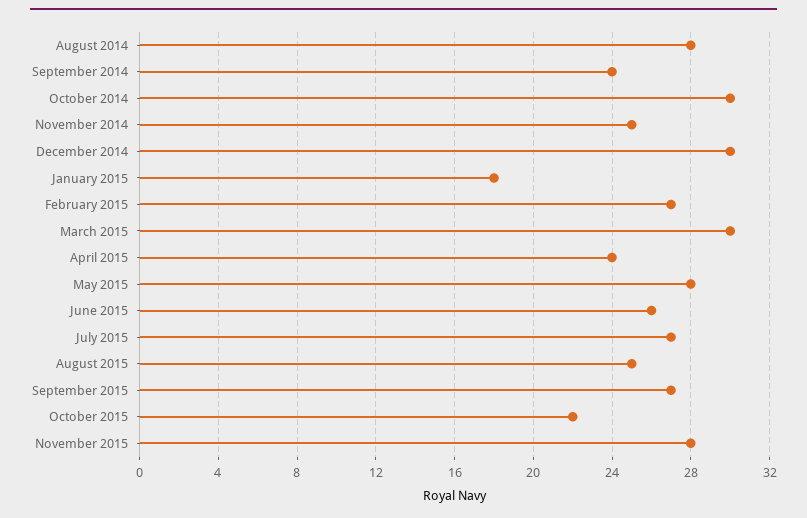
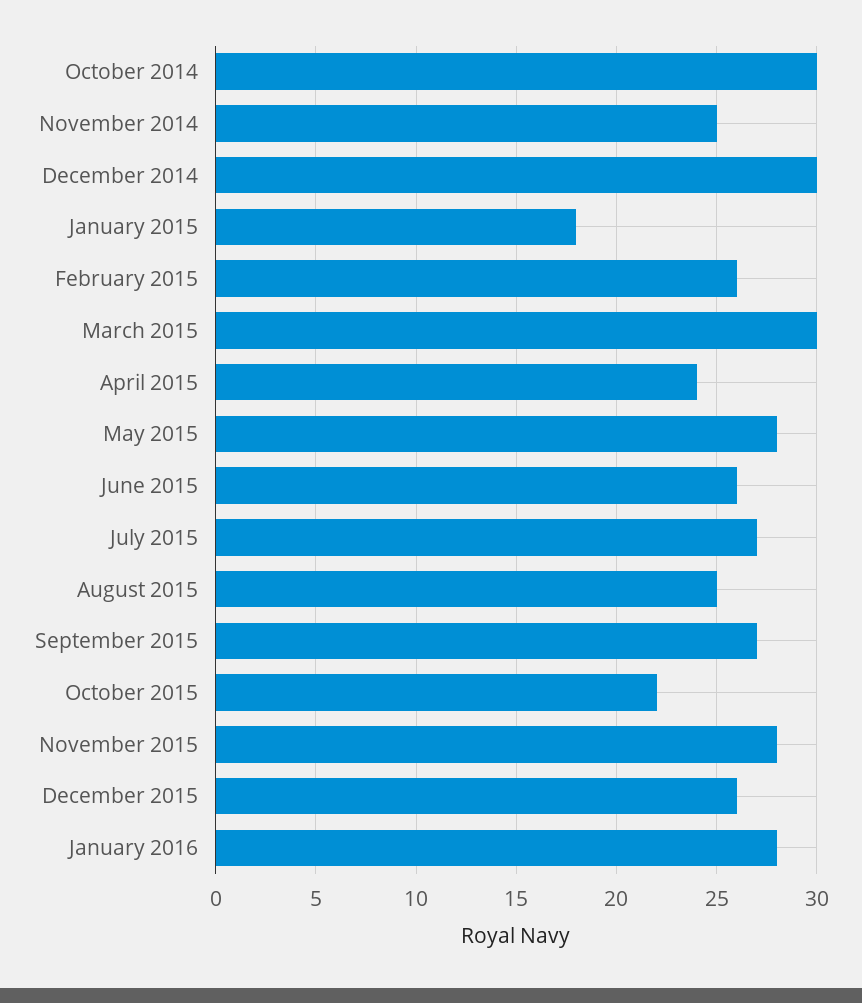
August 2014: 28 -> none
September 2014: 24 -> none
February 2015: 27 -> 26
December 2015: none -> 26
January 2016: none -> 28

